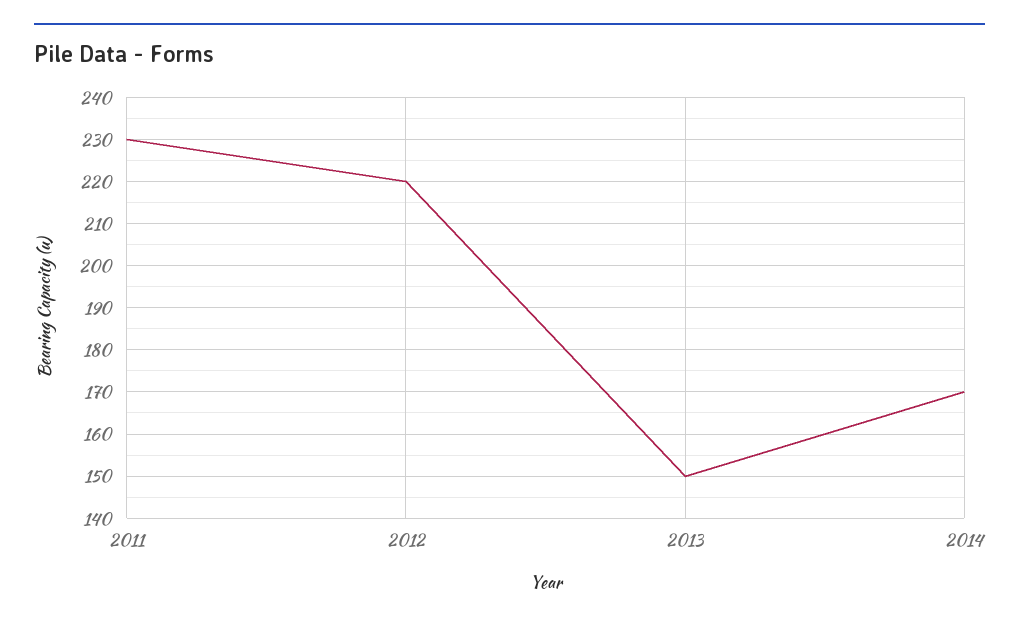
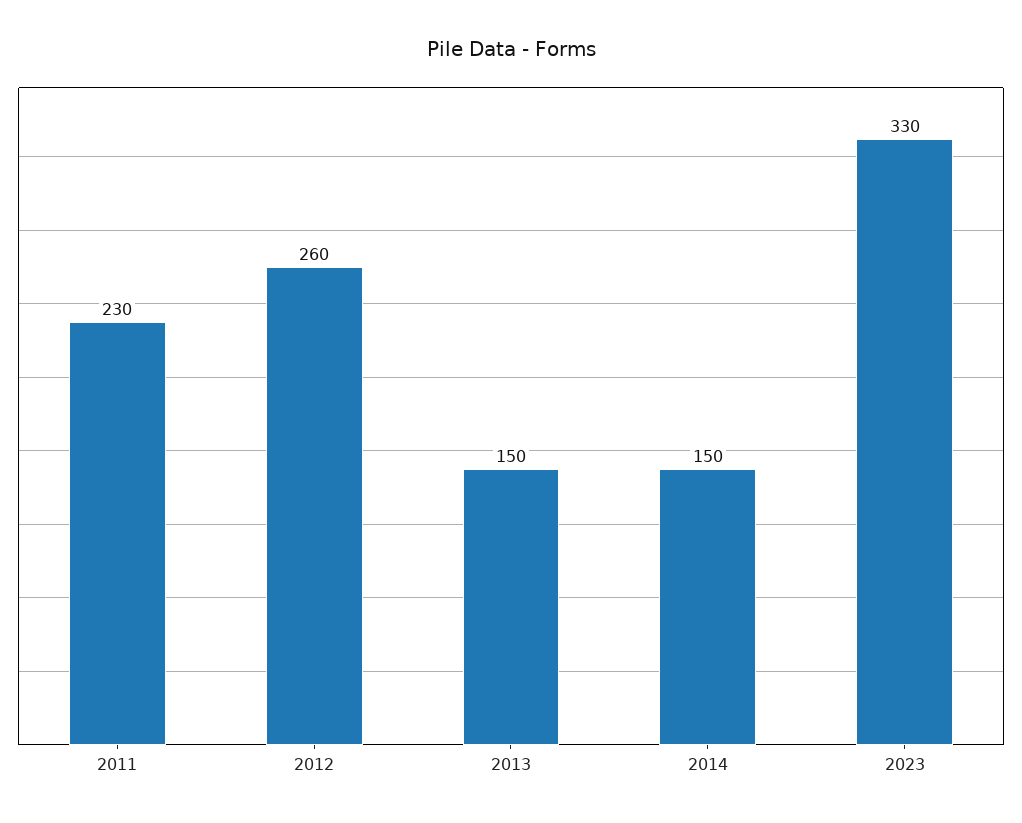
2012: 220 -> 260
2014: 170 -> 150
2023: none -> 330

